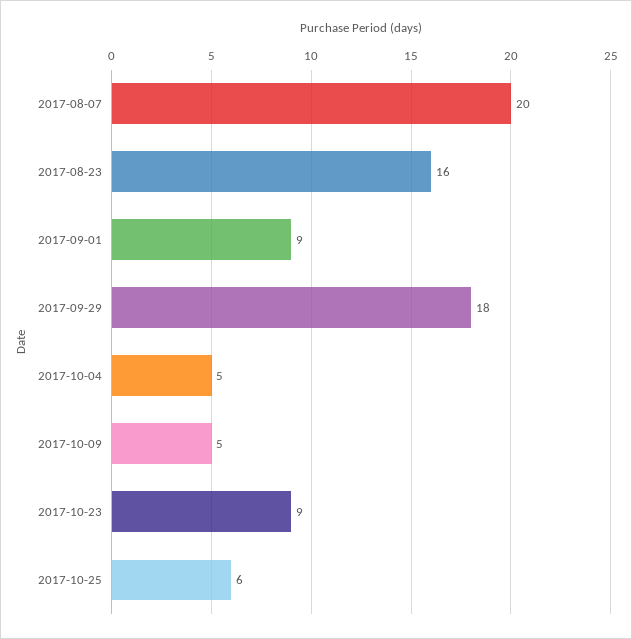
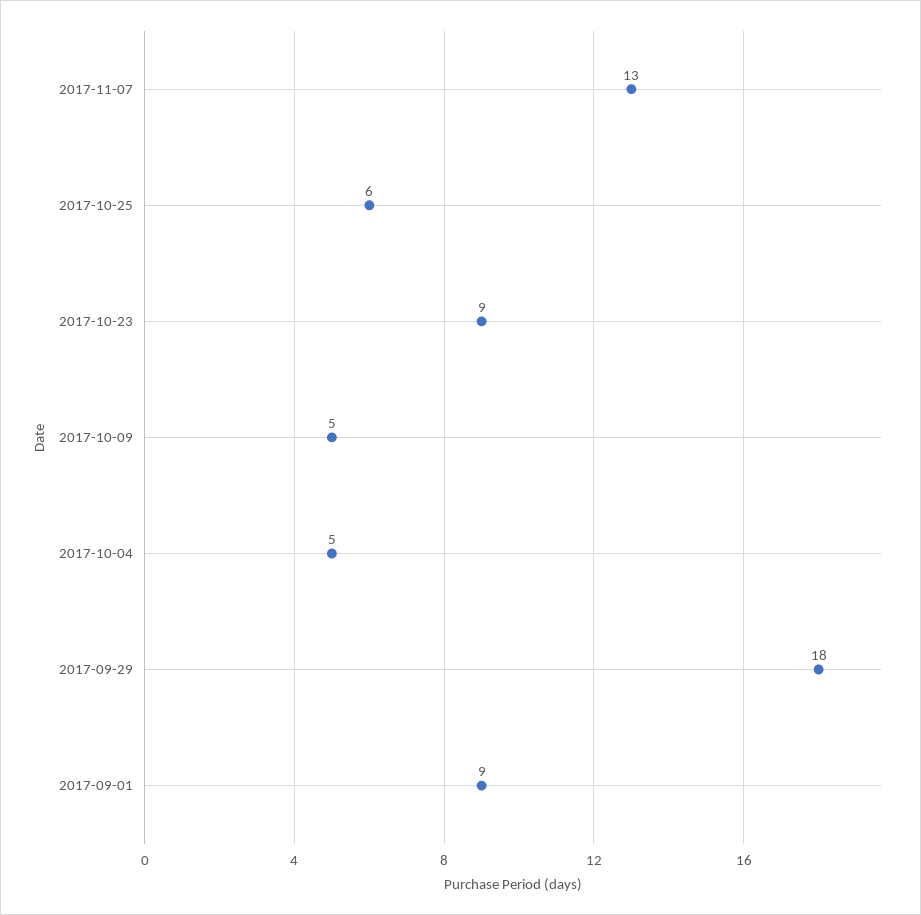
2017-08-07: 20 -> none
2017-08-23: 16 -> none
2017-11-07: none -> 13

